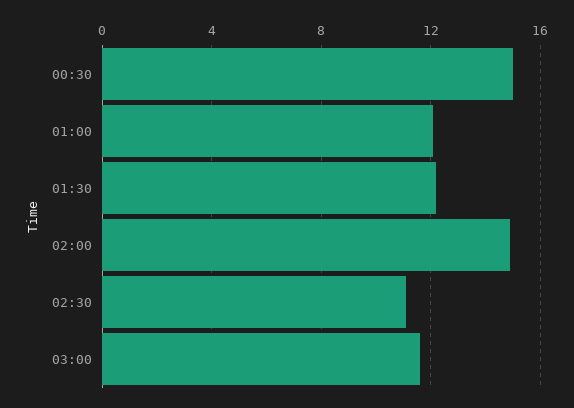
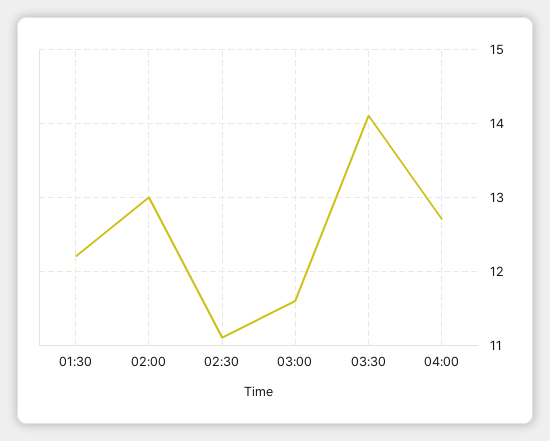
00:30: 15 -> none
01:00: 12 -> none
02:00: 15 -> 13
03:30: none -> 14.1
04:00: none -> 12.7

